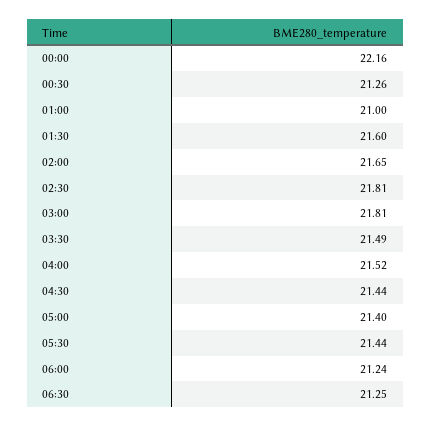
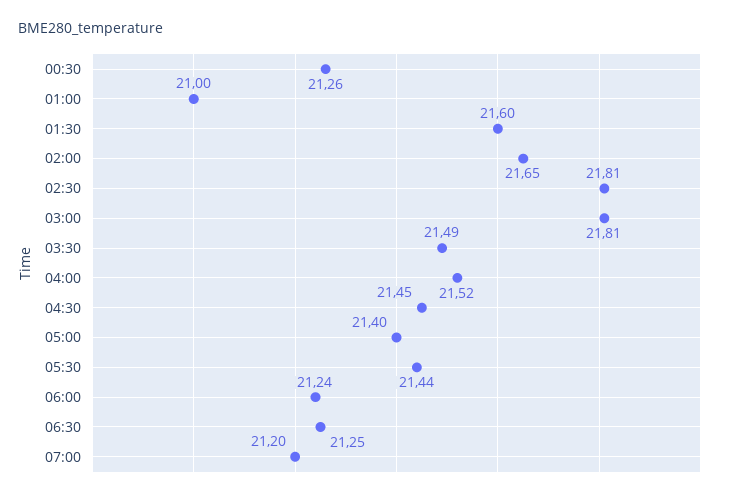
00:00: 22.16 -> none
04:30: 21.44 -> 21.45
07:00: none -> 21.2

